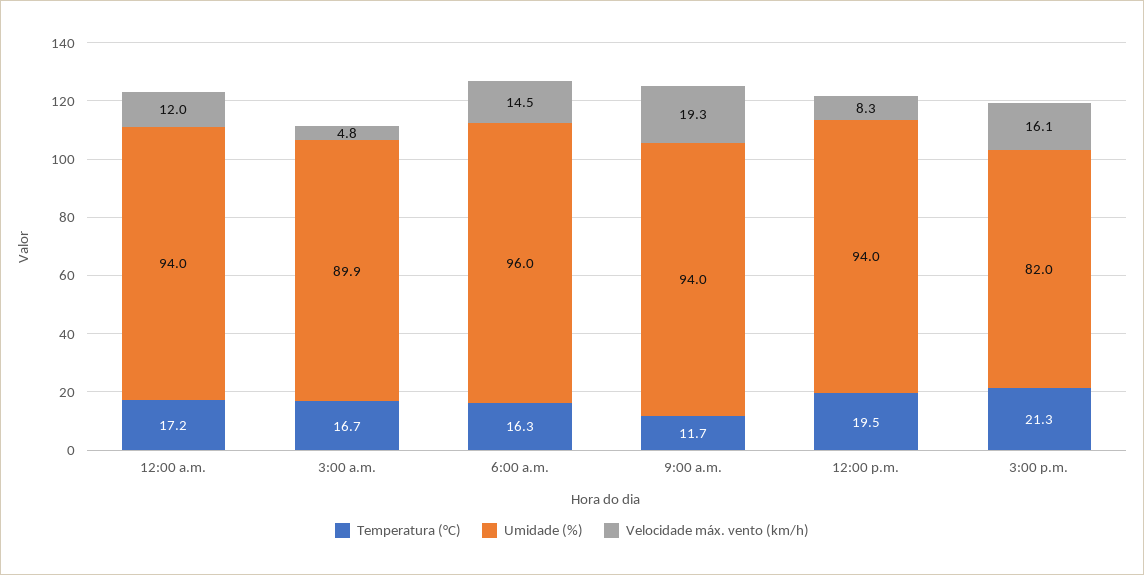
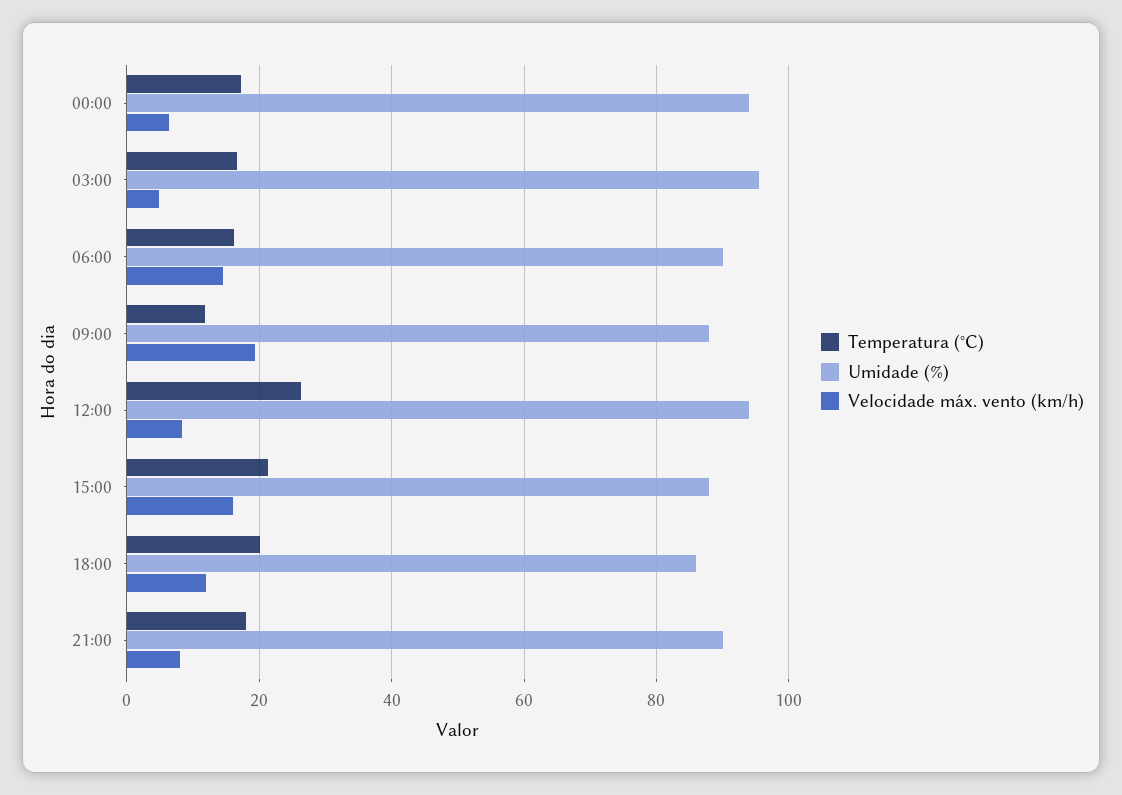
Velocidade máx. vento (km/h), 12:00 a.m.: 12 -> 6
Umidade (%), 3:00 a.m.: 89.9 -> 96
Umidade (%), 6:00 a.m.: 96 -> 90
Umidade (%), 9:00 a.m.: 94 -> 88
Temperatura (°C), 12:00 p.m.: 19.5 -> 26
Umidade (%), 3:00 p.m.: 82 -> 88
Temperatura (°C), 18:00: none -> 20
Umidade (%), 18:00: none -> 86
Velocidade máx. vento (km/h), 18:00: none -> 12
Temperatura (°C), 21:00: none -> 18
Umidade (%), 21:00: none -> 90
Velocidade máx. vento (km/h), 21:00: none -> 8

